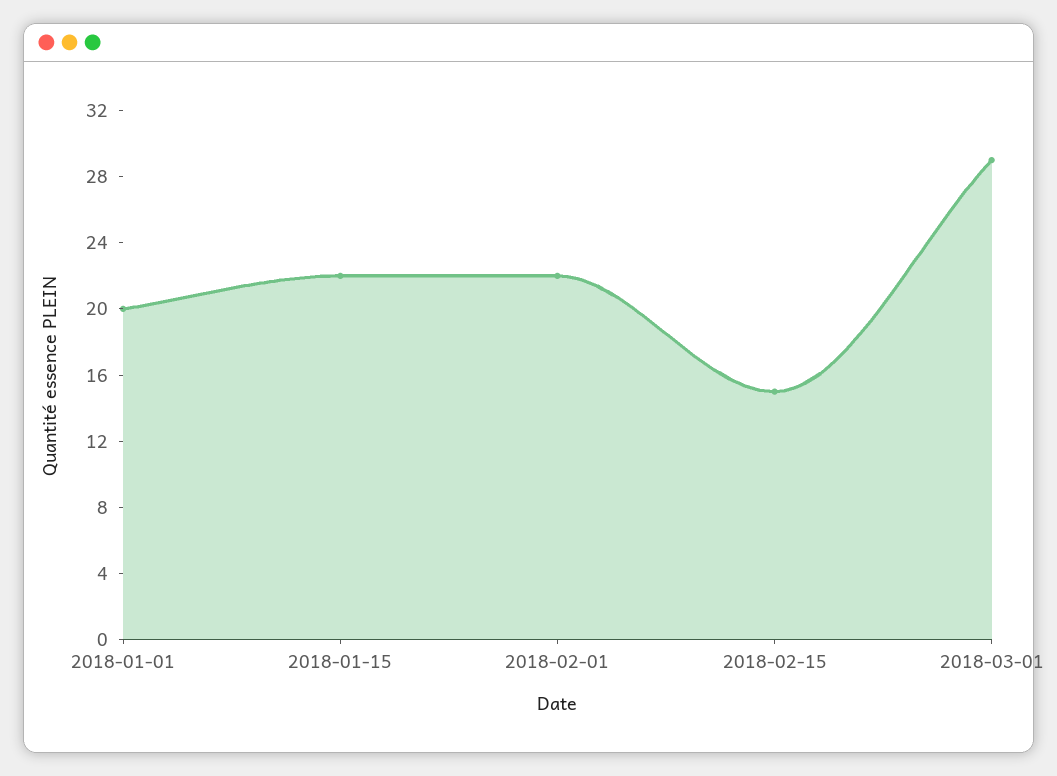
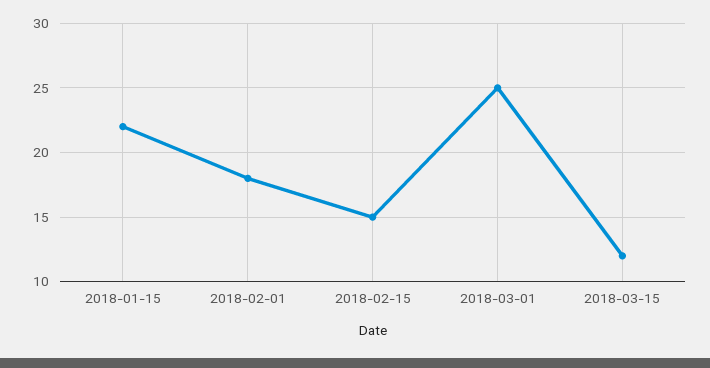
2018-01-01: 20 -> none
2018-02-01: 22 -> 18
2018-03-01: 29 -> 25
2018-03-15: none -> 12

